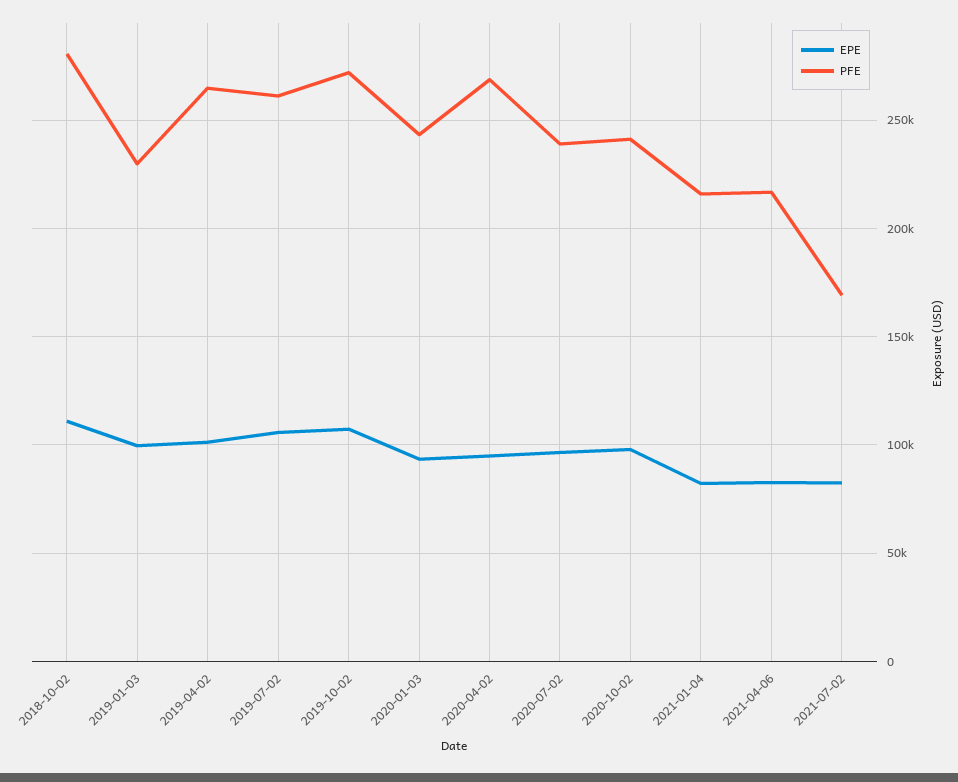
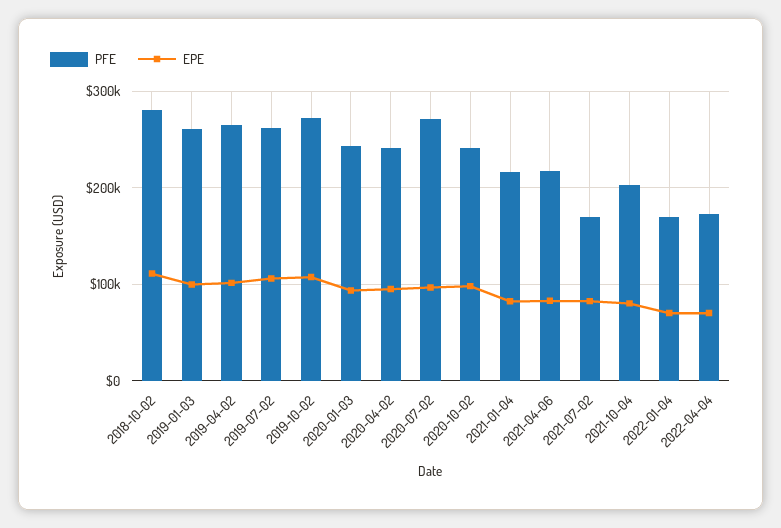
PFE, 2019-01-03: 230000 -> 260000
PFE, 2020-04-02: 270000 -> 240000
PFE, 2020-07-02: 240000 -> 270000
PFE, 2021-10-04: none -> 200000
EPE, 2021-10-04: none -> 80000
PFE, 2022-01-04: none -> 170000
EPE, 2022-01-04: none -> 70000
PFE, 2022-04-04: none -> 170000
EPE, 2022-04-04: none -> 70000

